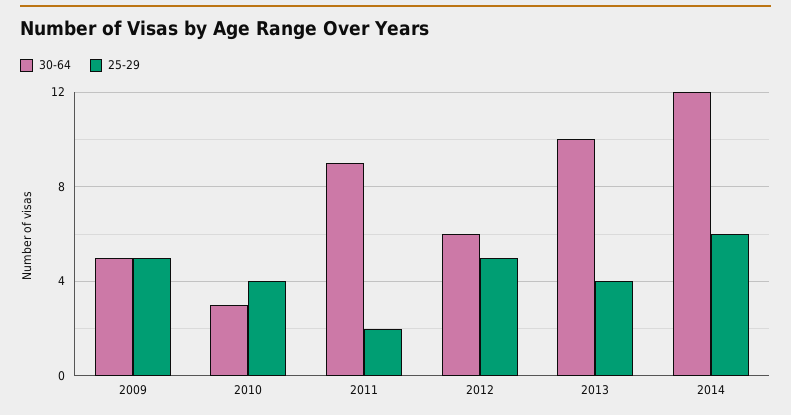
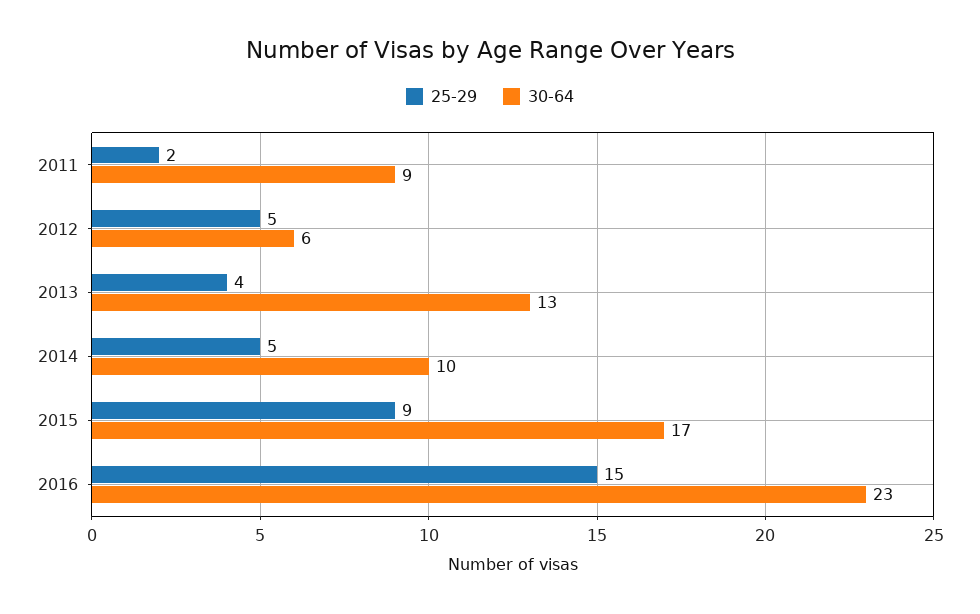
30-64, 2009: 5 -> none
25-29, 2009: 5 -> none
30-64, 2010: 3 -> none
25-29, 2010: 4 -> none
30-64, 2013: 10 -> 13
30-64, 2014: 12 -> 10
25-29, 2014: 6 -> 5
25-29, 2015: none -> 9
30-64, 2015: none -> 17
25-29, 2016: none -> 15
30-64, 2016: none -> 23

